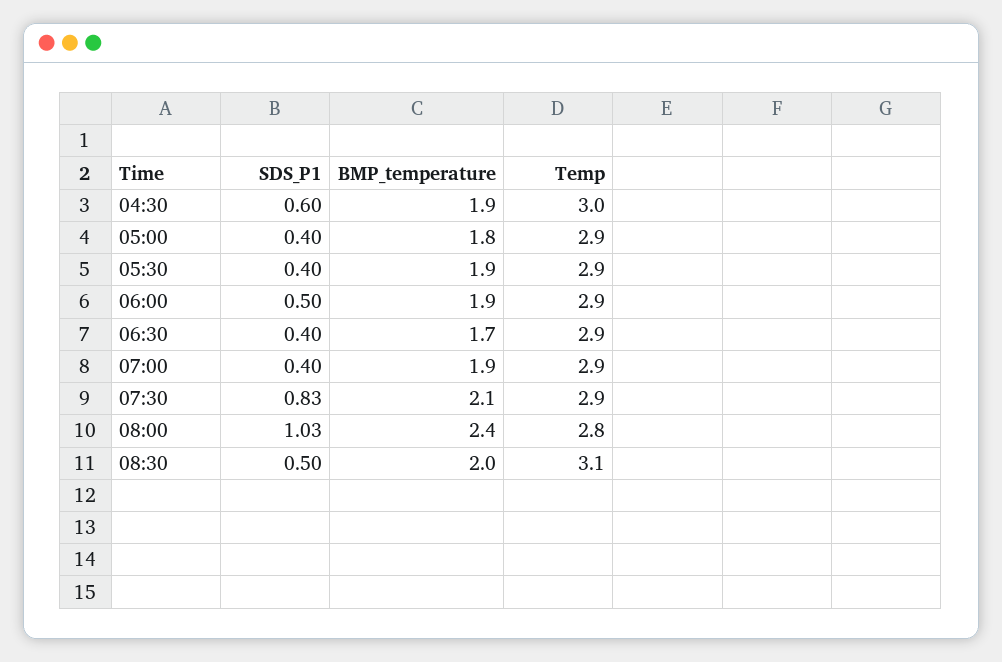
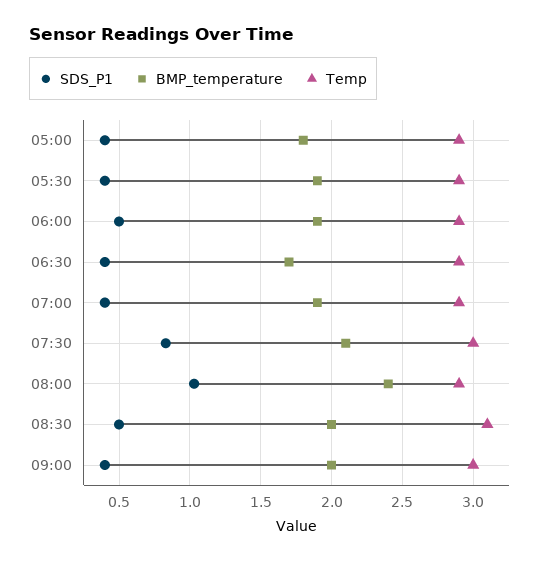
SDS_P1, 04:30: 0.6 -> none
BMP_temperature, 04:30: 1.9 -> none
Temp, 04:30: 3 -> none
Temp, 07:30: 2.9 -> 3
Temp, 08:00: 2.8 -> 2.9
SDS_P1, 09:00: none -> 0.4
BMP_temperature, 09:00: none -> 2
Temp, 09:00: none -> 3

